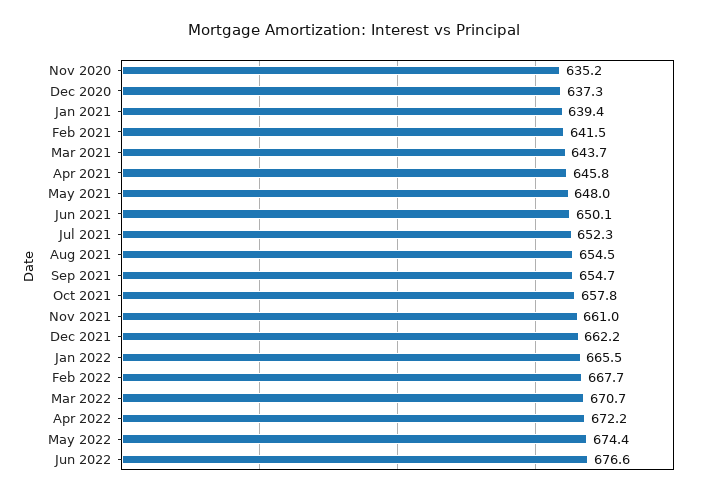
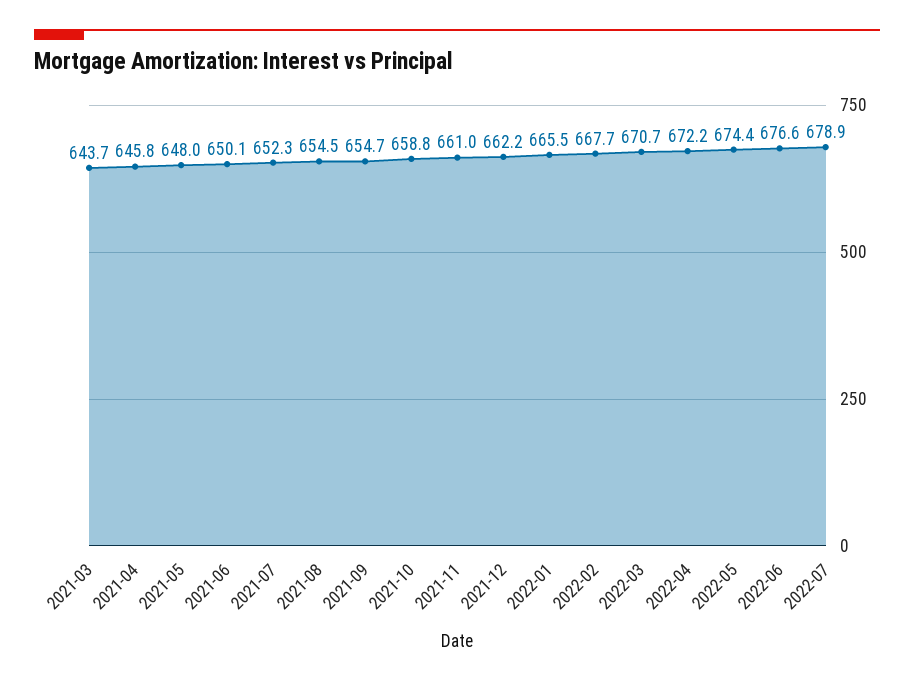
Nov 2020: 635.2 -> none
Dec 2020: 637.3 -> none
Jan 2021: 639.4 -> none
Feb 2021: 641.5 -> none
Oct 2021: 657.8 -> 658.8
2022-07: none -> 678.9

